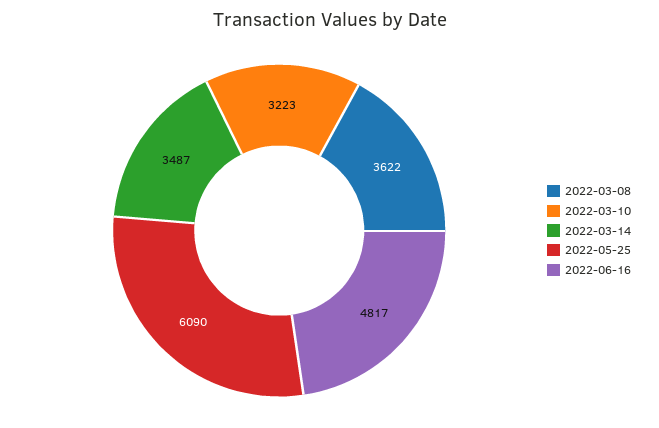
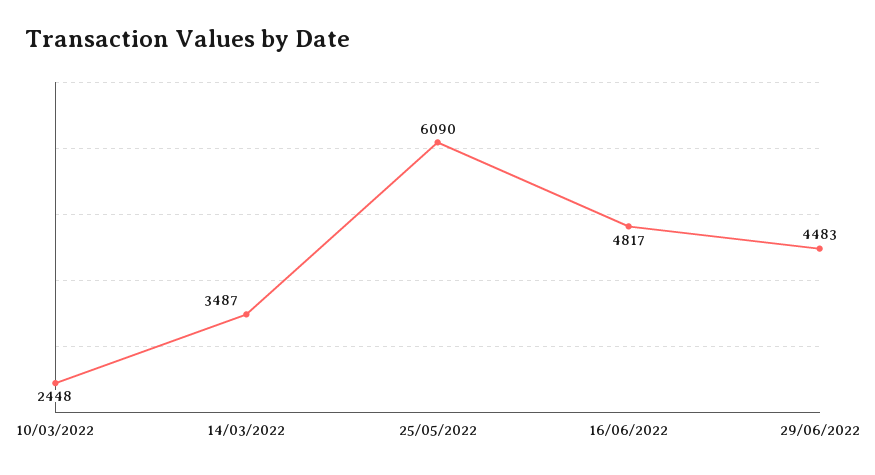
2022-03-08: 3622 -> none
2022-03-10: 3223 -> 2448
29/06/2022: none -> 4483

